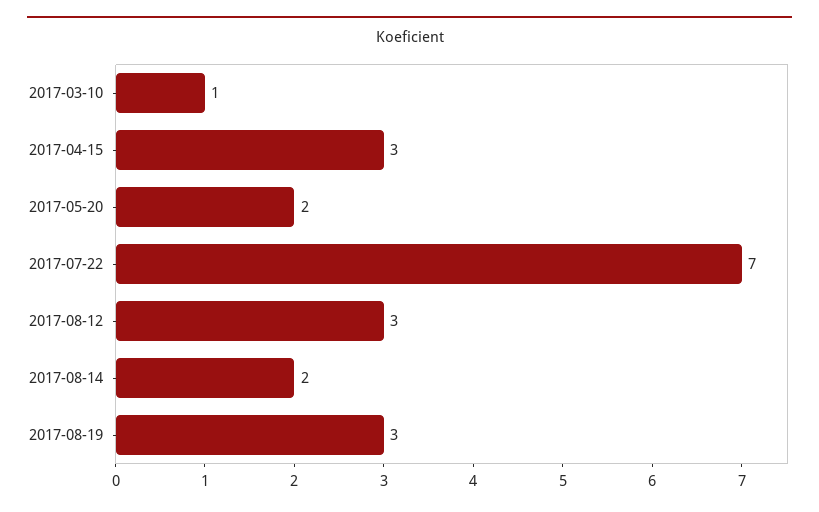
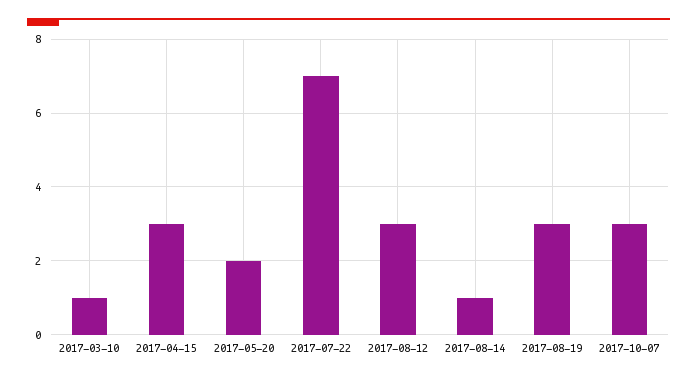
2017-08-14: 2 -> 1
2017-10-07: none -> 3

